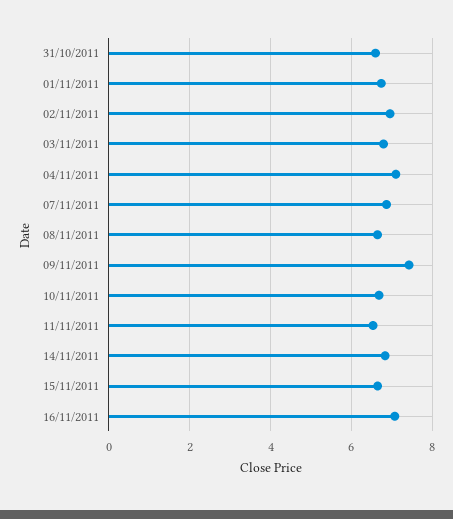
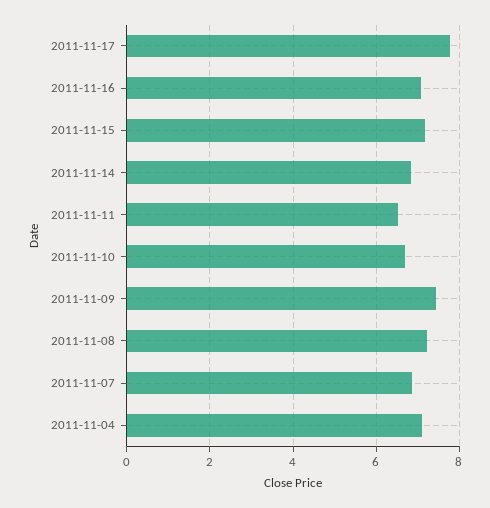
31/10/2011: 6.6 -> none
01/11/2011: 6.8 -> none
02/11/2011: 7 -> none
03/11/2011: 6.8 -> none
08/11/2011: 6.6 -> 7.2
15/11/2011: 6.6 -> 7.2
2011-11-17: none -> 7.8

